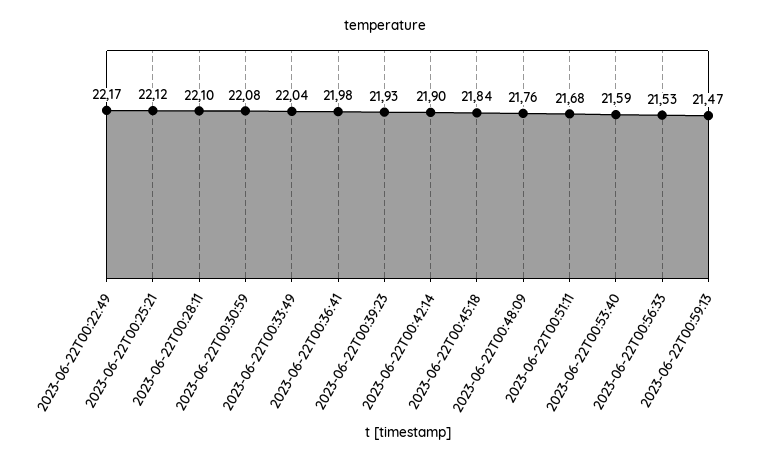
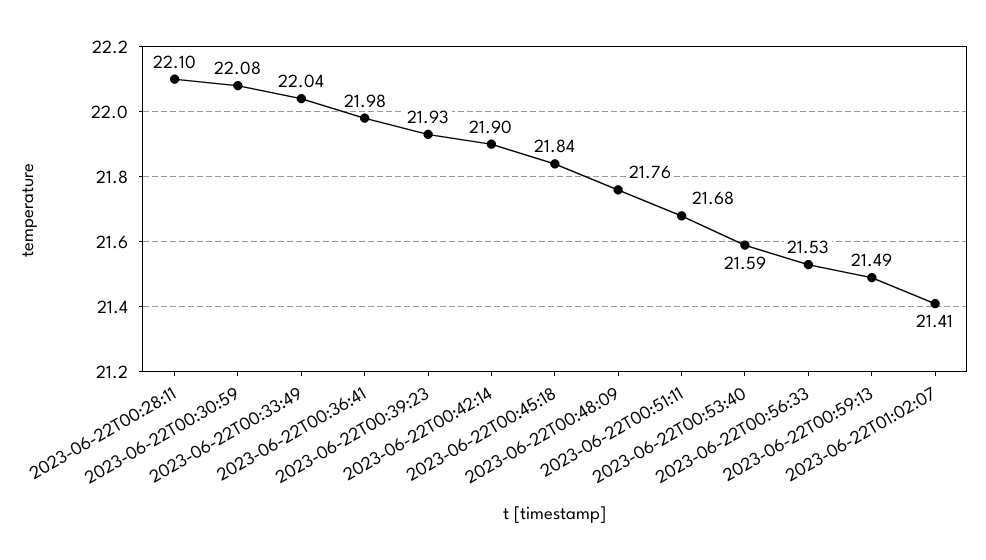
2023-06-22T00:22:49: 22.17 -> none
2023-06-22T00:25:21: 22.12 -> none
2023-06-22T00:59:13: 21.47 -> 21.49
2023-06-22T01:02:07: none -> 21.41

